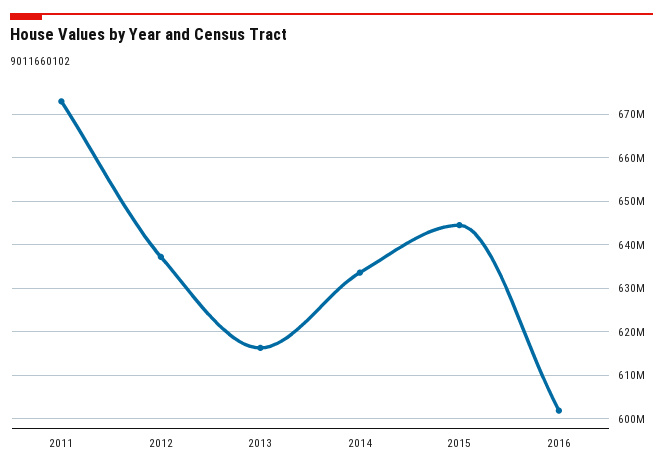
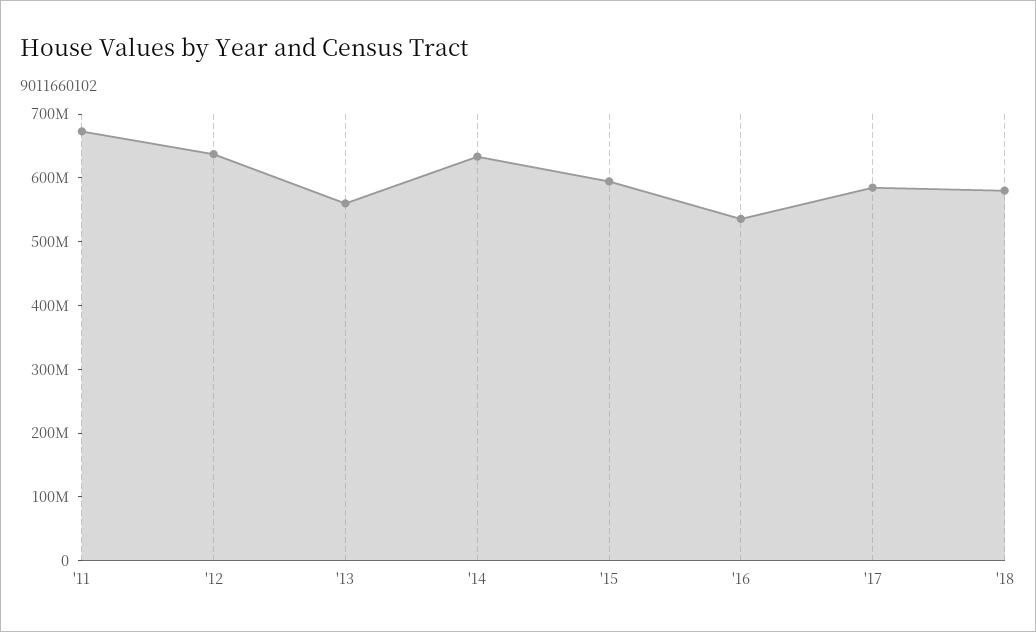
2013: 616000000 -> 560000000
2015: 644000000 -> 600000000
2016: 602000000 -> 540000000
'17: none -> 580000000
'18: none -> 580000000

